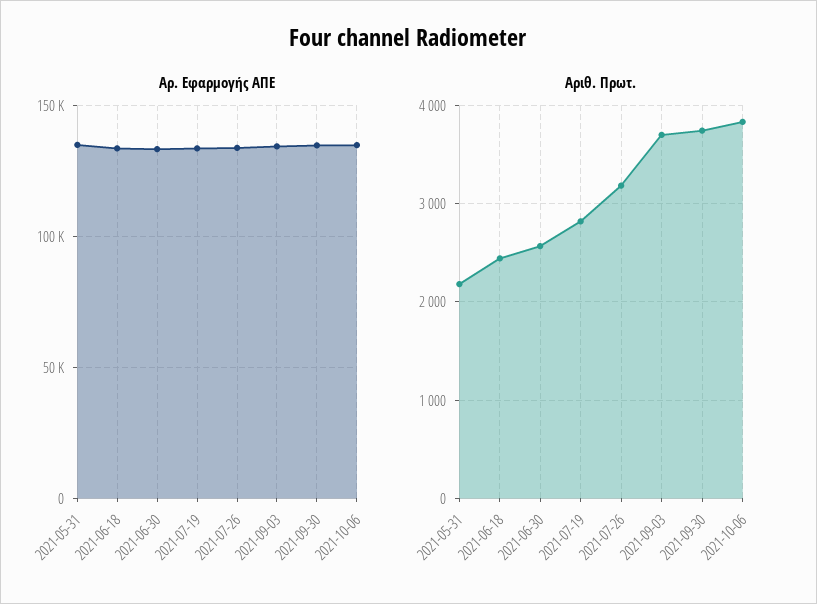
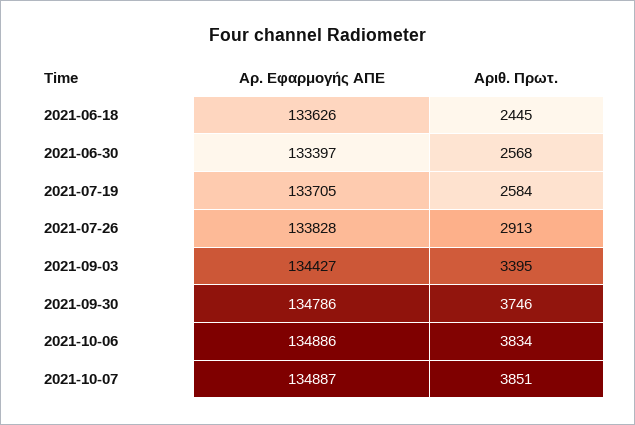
Αρ. Εφαρμογής ΑΠΕ, 2021-05-31: 135000 -> none
Αριθ. Πρωτ., 2021-05-31: 2200 -> none
Αριθ. Πρωτ., 2021-07-19: 2800 -> 2584
Αριθ. Πρωτ., 2021-07-26: 3200 -> 2913
Αριθ. Πρωτ., 2021-09-03: 3700 -> 3395
Αρ. Εφαρμογής ΑΠΕ, 2021-10-07: none -> 134887
Αριθ. Πρωτ., 2021-10-07: none -> 3851

